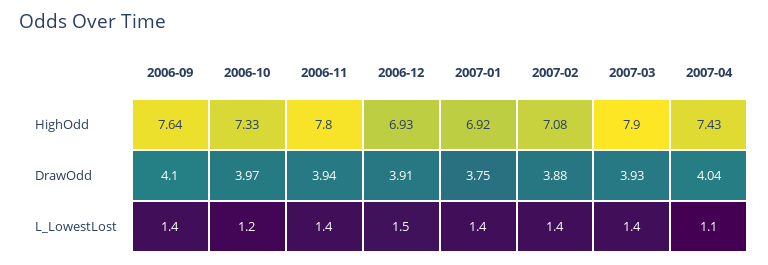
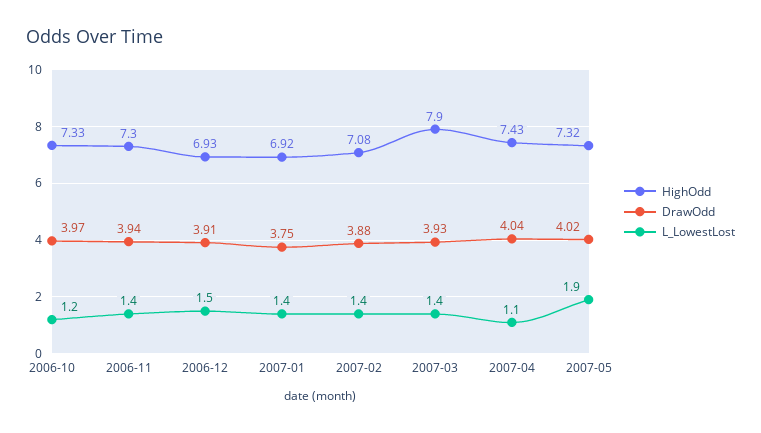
HighOdd, 2006-09: 7.64 -> none
HighOdd, 2006-11: 7.8 -> 7.3
DrawOdd, 2006-09: 4.1 -> none
L_LowestLost, 2006-09: 1.4 -> none
HighOdd, 2007-05: none -> 7.32
DrawOdd, 2007-05: none -> 4.02
L_LowestLost, 2007-05: none -> 1.9

